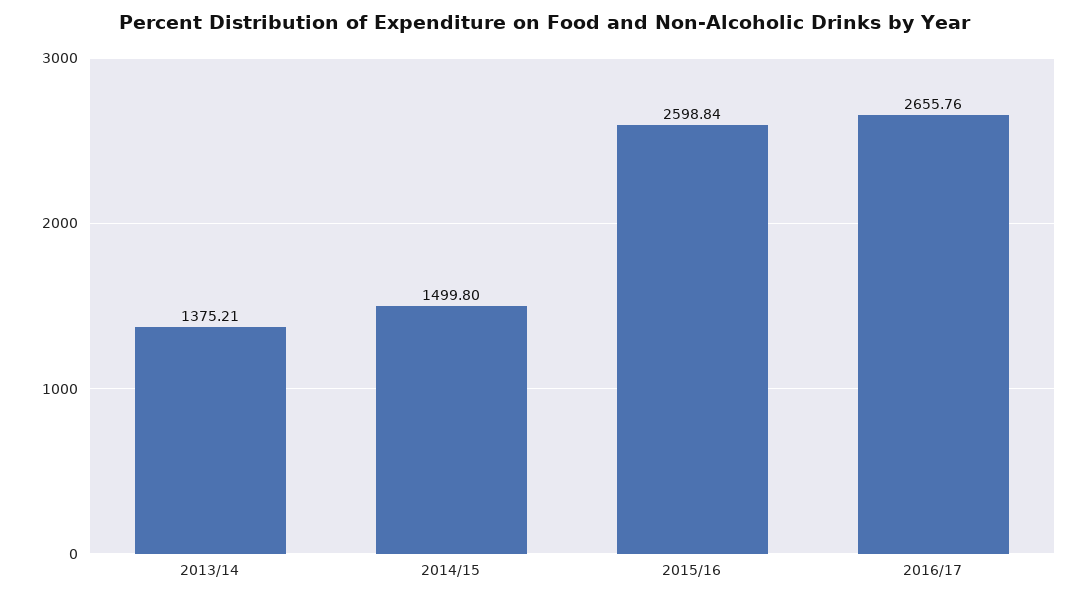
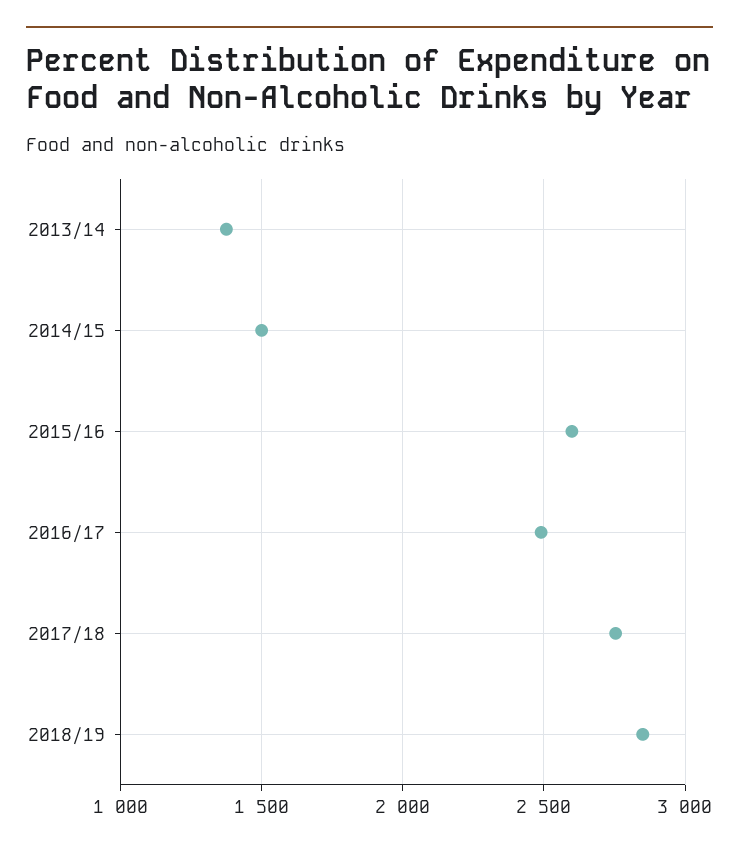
2016/17: 2655.76 -> 2500
2017/18: none -> 2750
2018/19: none -> 2850

